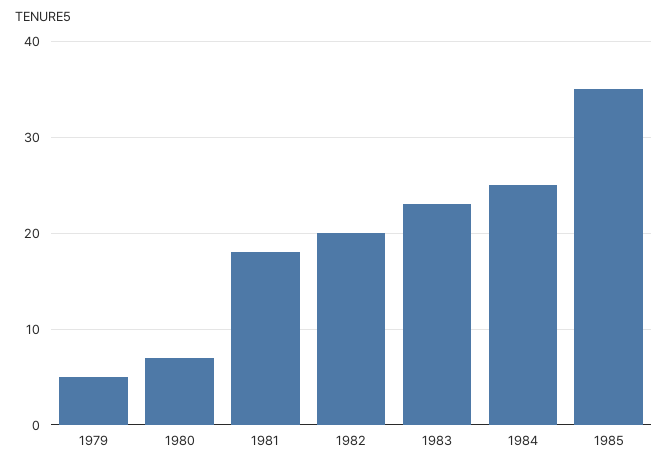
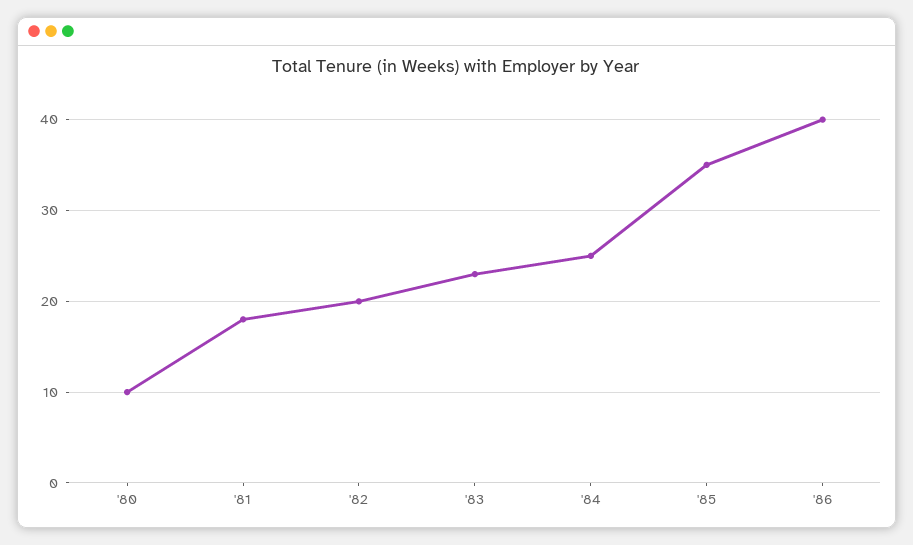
1979: 5 -> none
1980: 7 -> 10
'86: none -> 40

